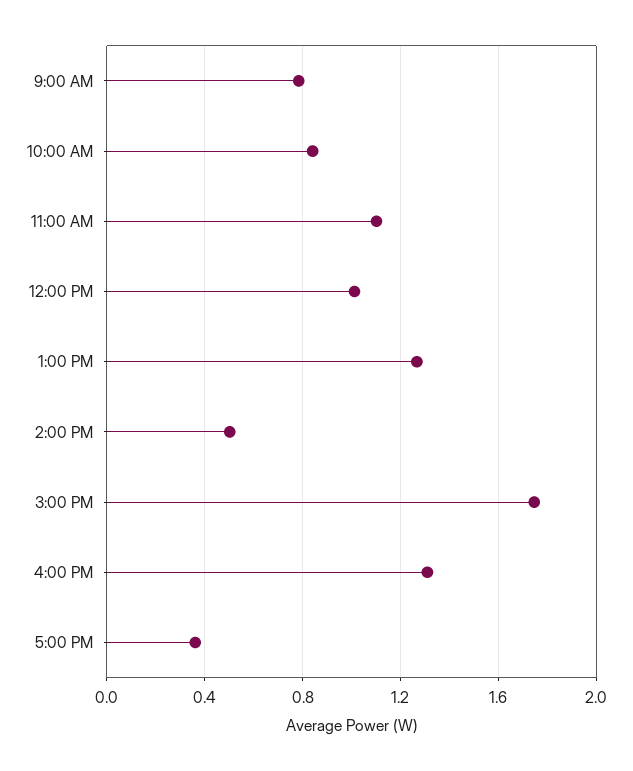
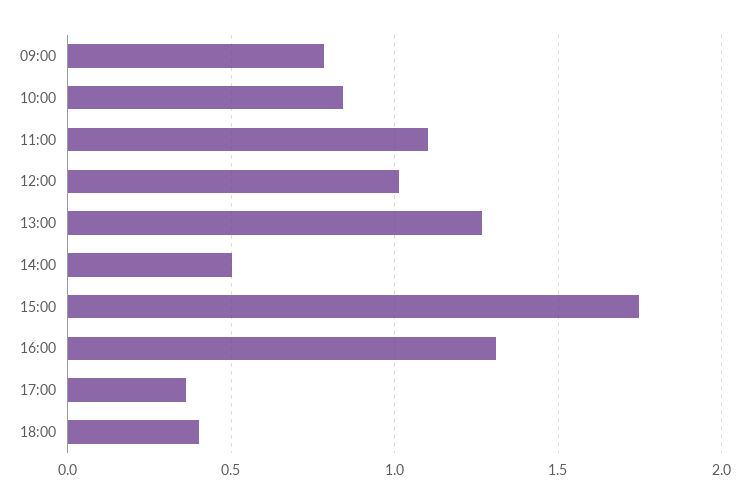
18:00: none -> 0.4

